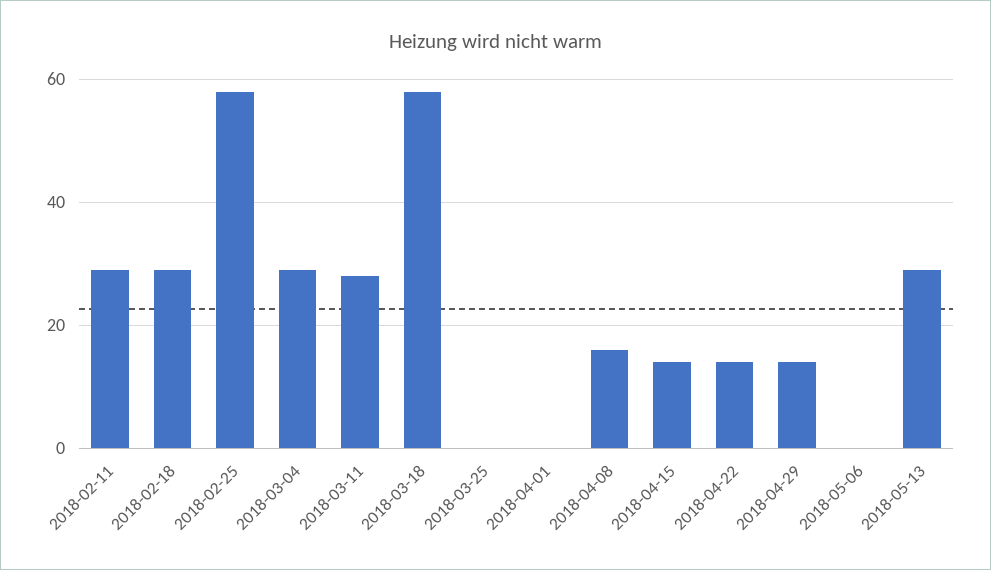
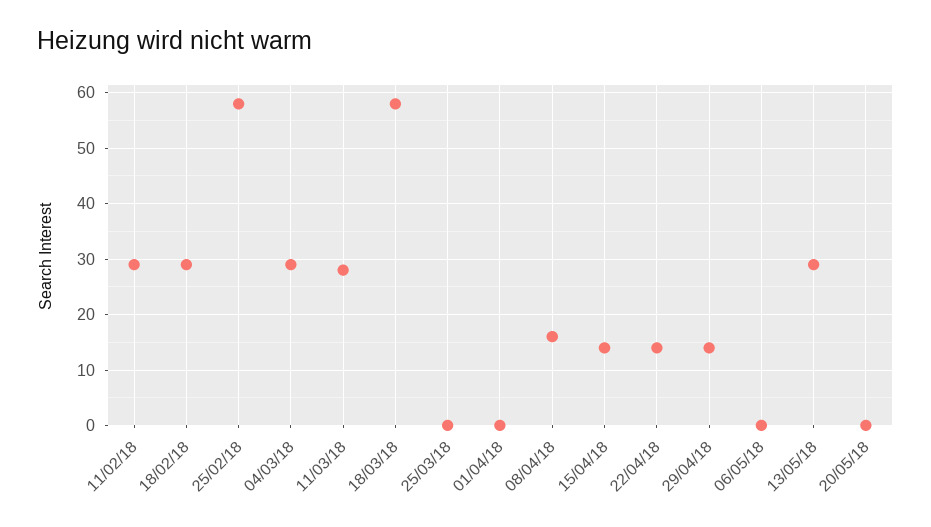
20/05/18: none -> 0

